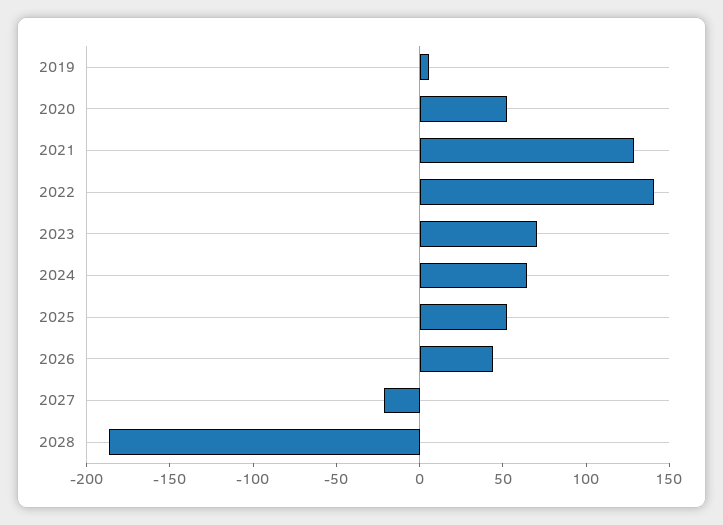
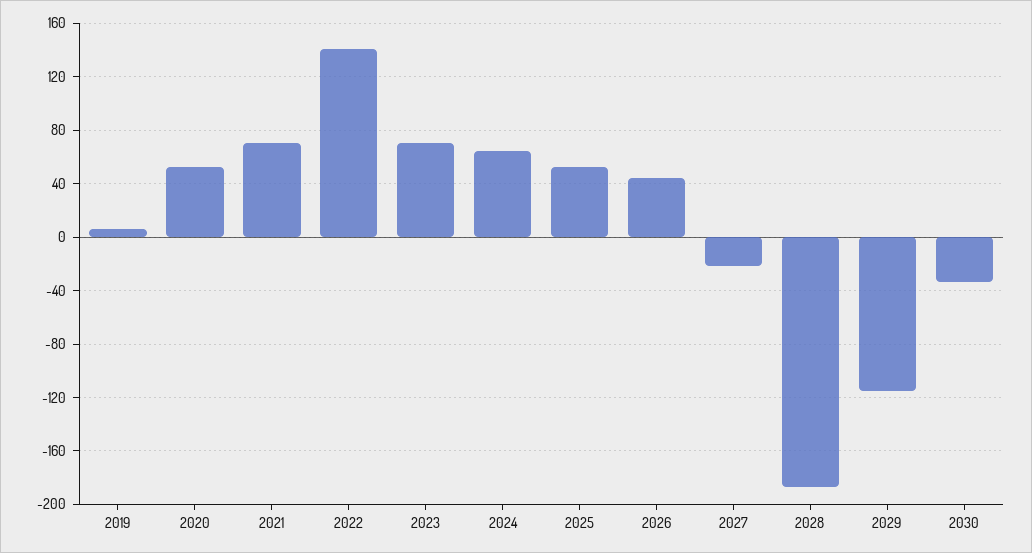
2021: 130 -> 70
2029: none -> -115
2030: none -> -35

